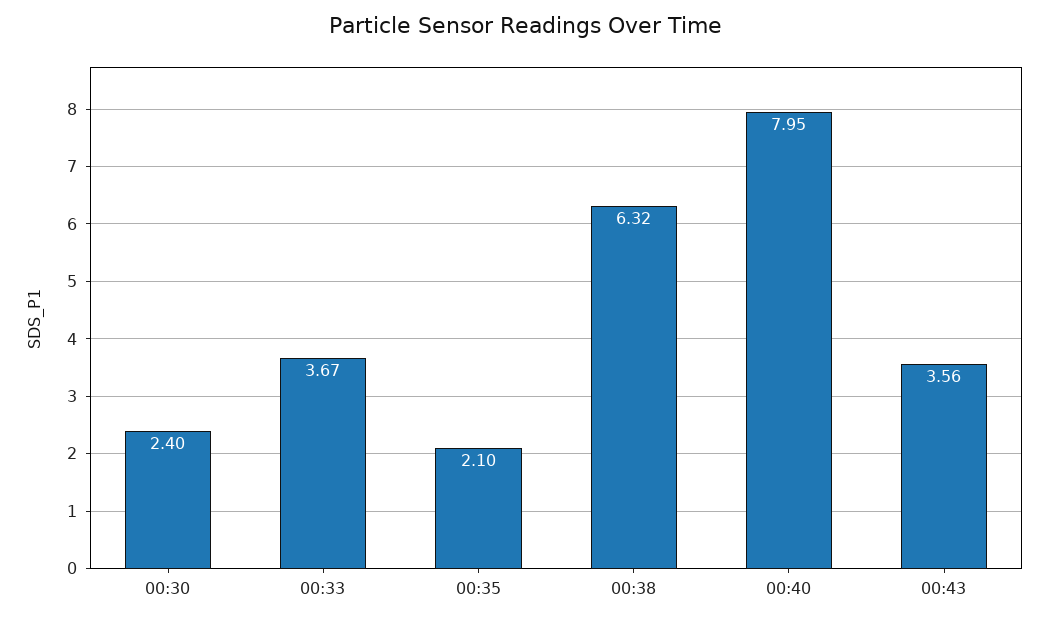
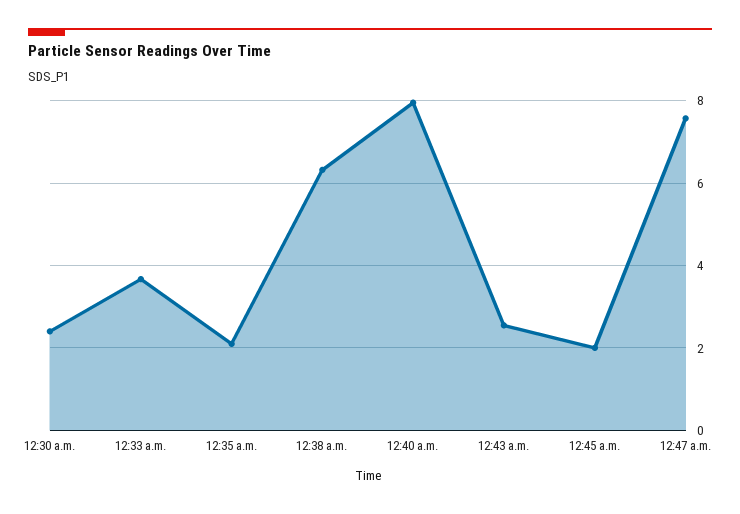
00:43: 3.56 -> 2.6
12:45 a.m.: none -> 2
12:47 a.m.: none -> 7.6

